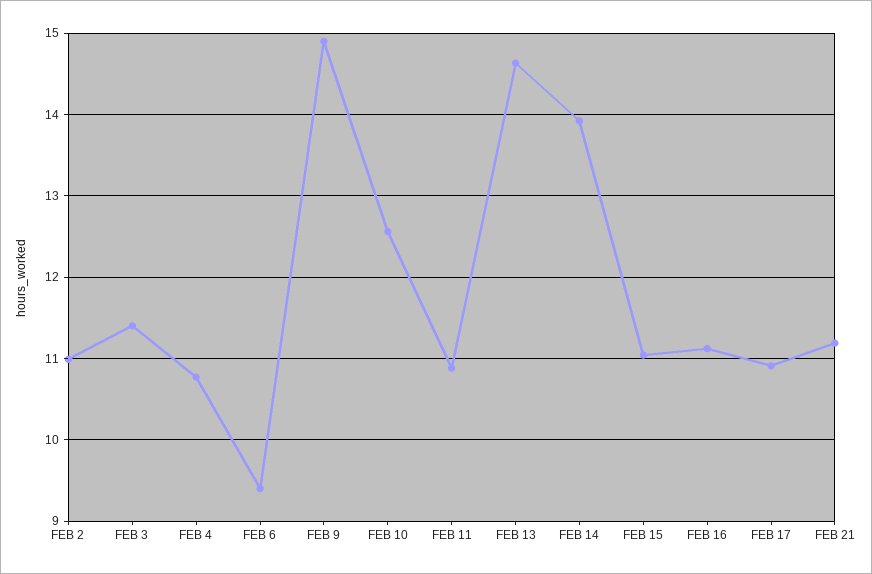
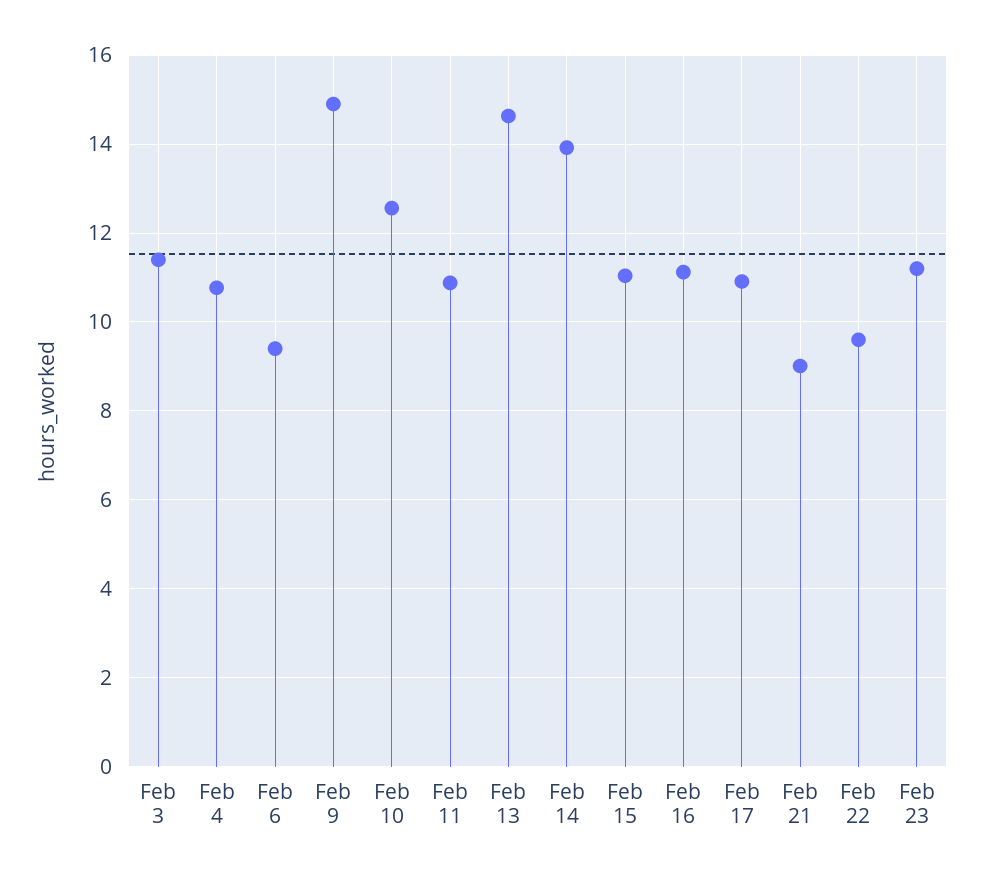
FEB 2: 11 -> none
FEB 21: 11.2 -> 9
Feb 22: none -> 9.6
Feb 23: none -> 11.2

